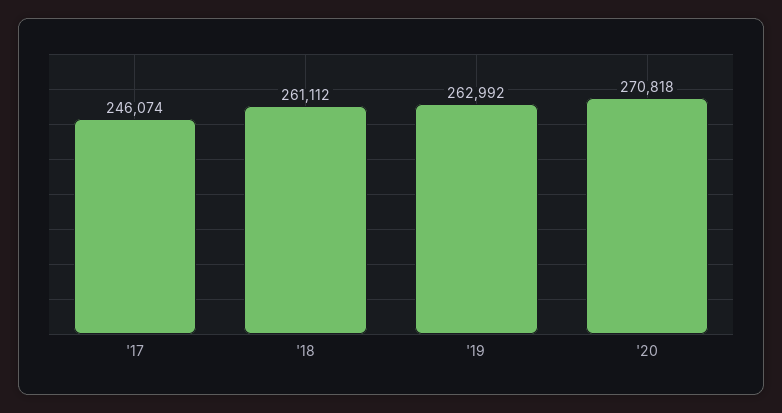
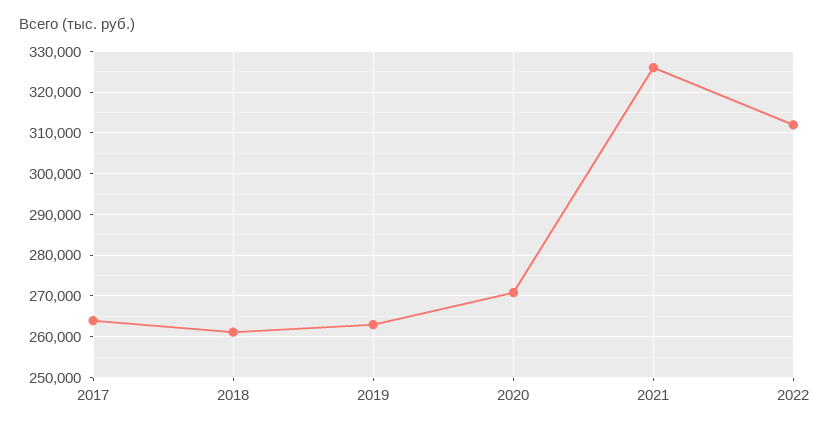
'17: 246074 -> 264000
2021: none -> 326000
2022: none -> 312000

